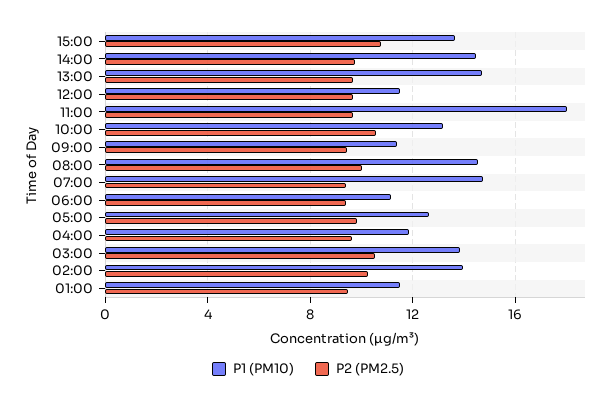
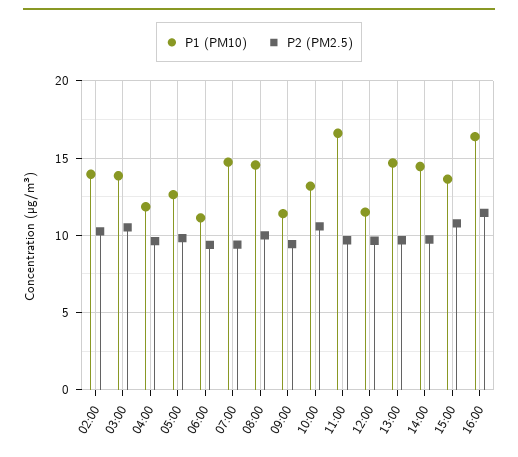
P1 (PM10), 11:00: 18 -> 16.5
P1 (PM10), 01:00: 11.5 -> none
P2 (PM2.5), 01:00: 9.5 -> none
P1 (PM10), 16:00: none -> 16.5
P2 (PM2.5), 16:00: none -> 11.5

